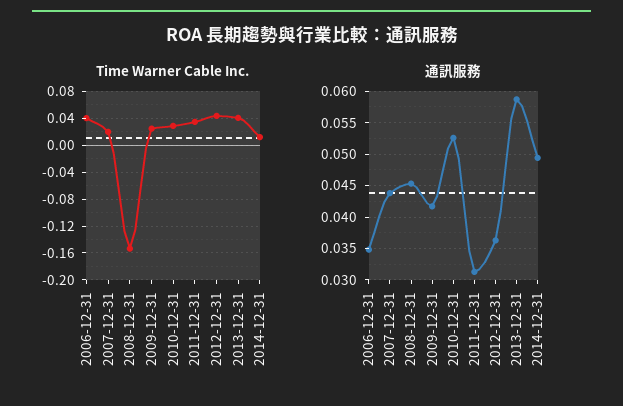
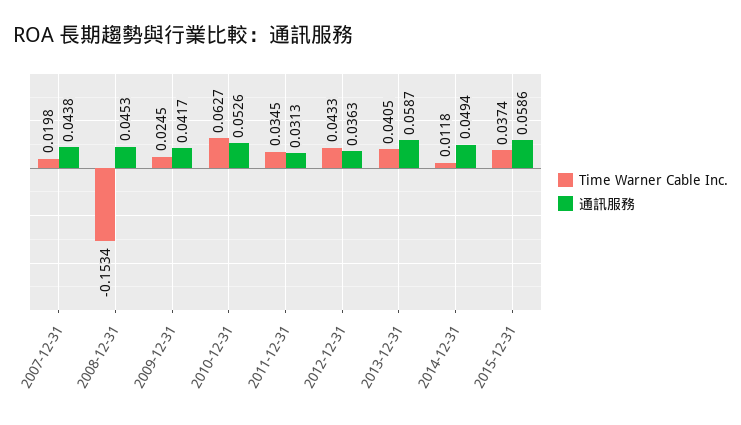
Time Warner Cable Inc., 2006-12-31: 0.04 -> none
Time Warner Cable Inc., 2010-12-31: 0.03 -> 0.0627
通訊服務, 2006-12-31: 0.035 -> none
Time Warner Cable Inc., 2015-12-31: none -> 0.0374
通訊服務, 2015-12-31: none -> 0.0586

